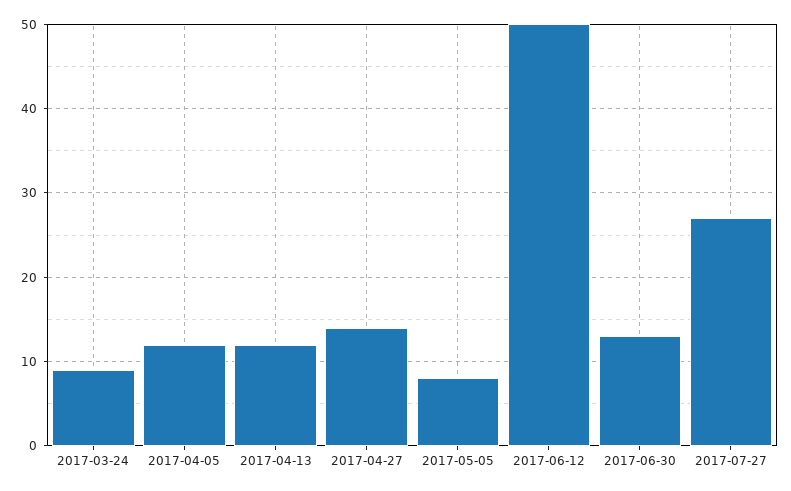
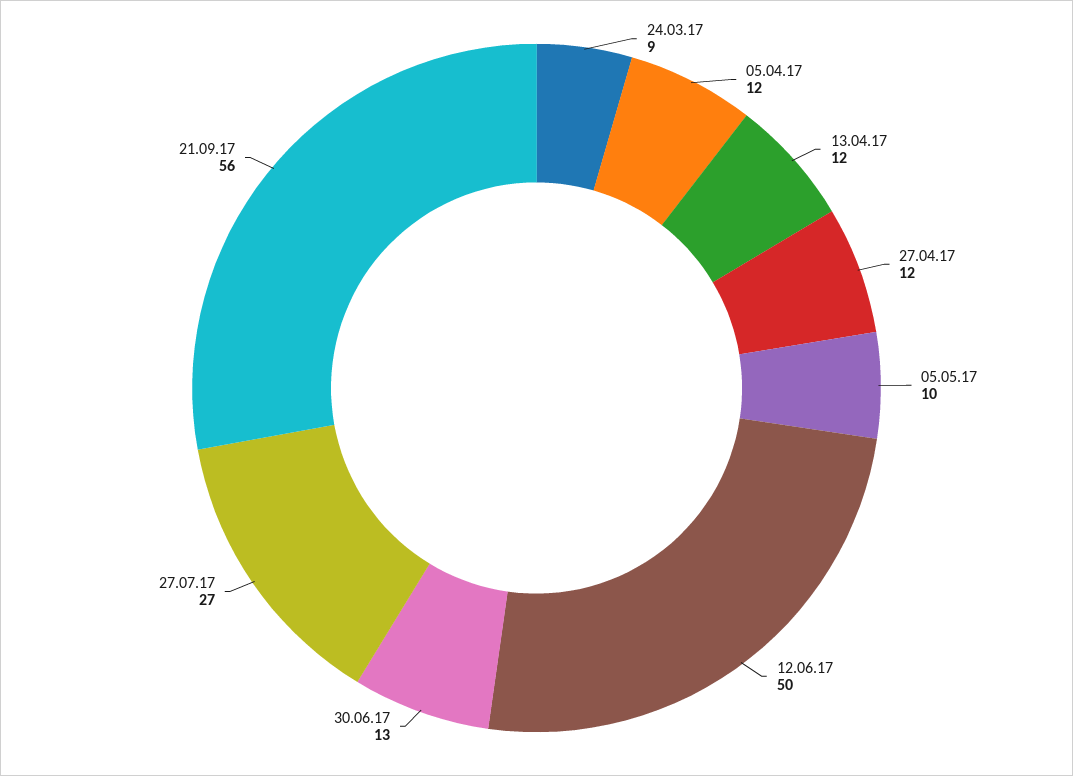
2017-04-27: 14 -> 12
2017-05-05: 8 -> 10
21.09.17: none -> 56

